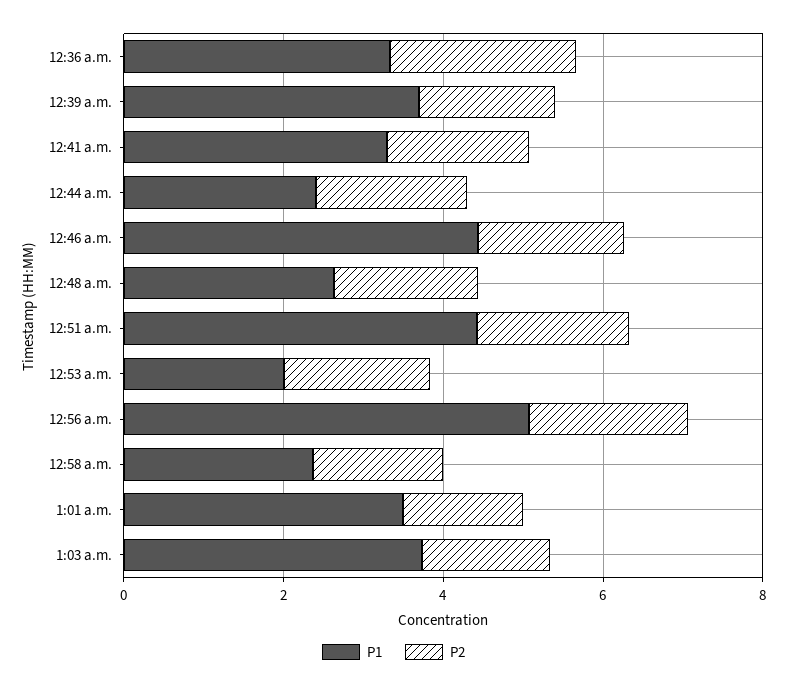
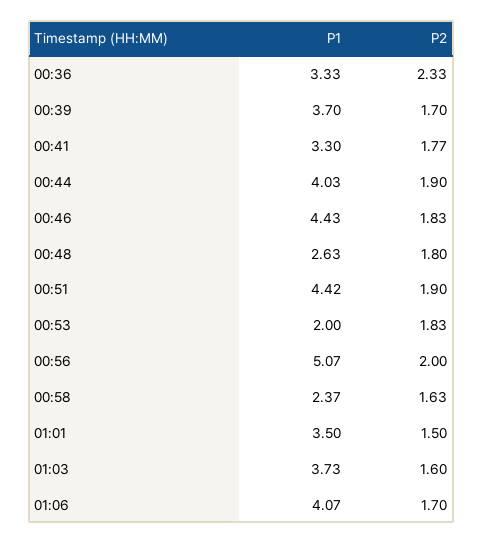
P1, 12:44 a.m.: 2.5 -> 4.03
P1, 01:06: none -> 4.07
P2, 01:06: none -> 1.7

